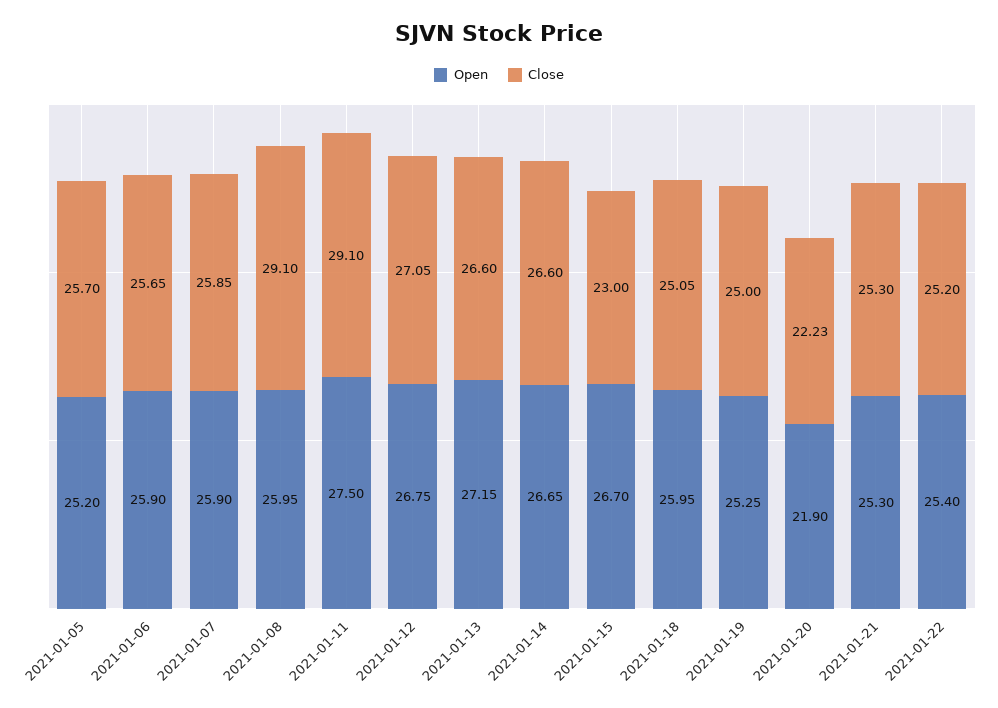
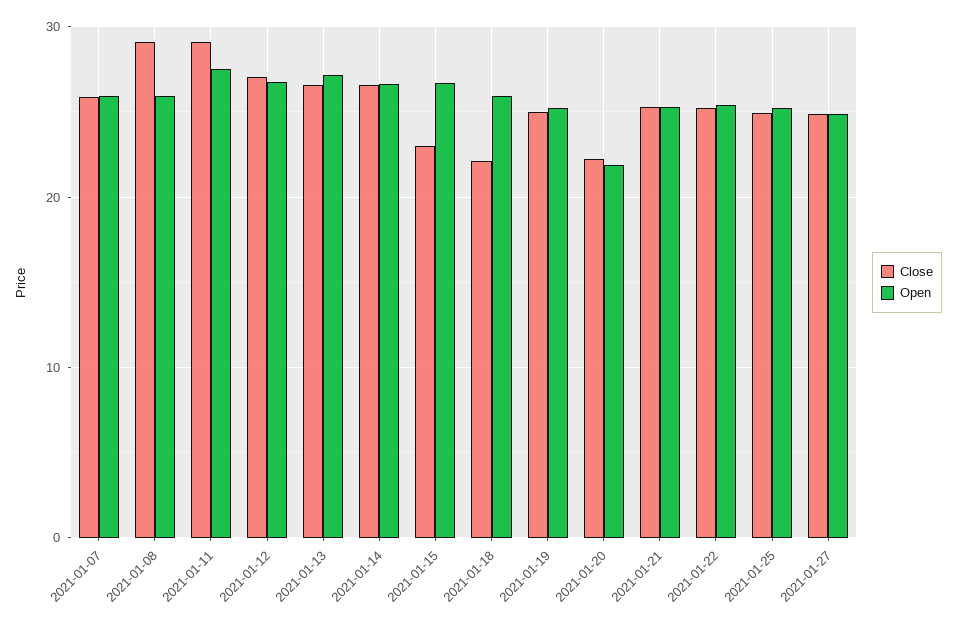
Open, 2021-01-05: 25.2 -> none
Close, 2021-01-05: 25.7 -> none
Open, 2021-01-06: 25.9 -> none
Close, 2021-01-06: 25.65 -> none
Close, 2021-01-18: 25.05 -> 22
Close, 2021-01-25: none -> 25
Open, 2021-01-25: none -> 25
Close, 2021-01-27: none -> 25
Open, 2021-01-27: none -> 25

